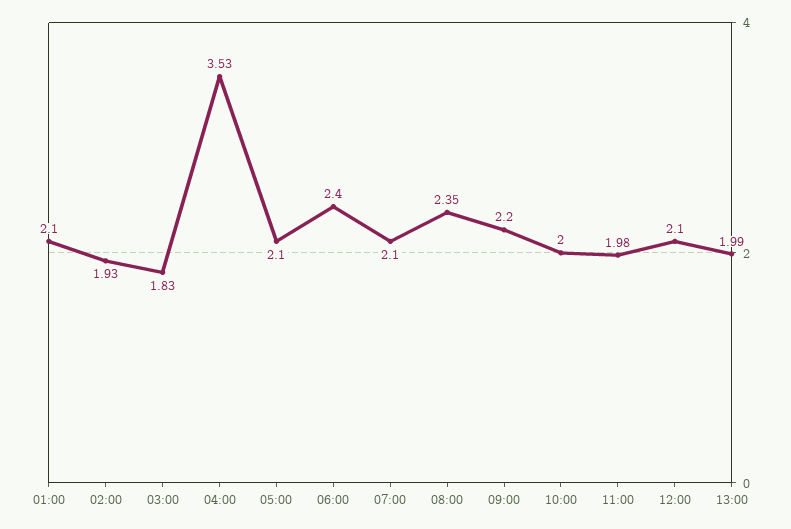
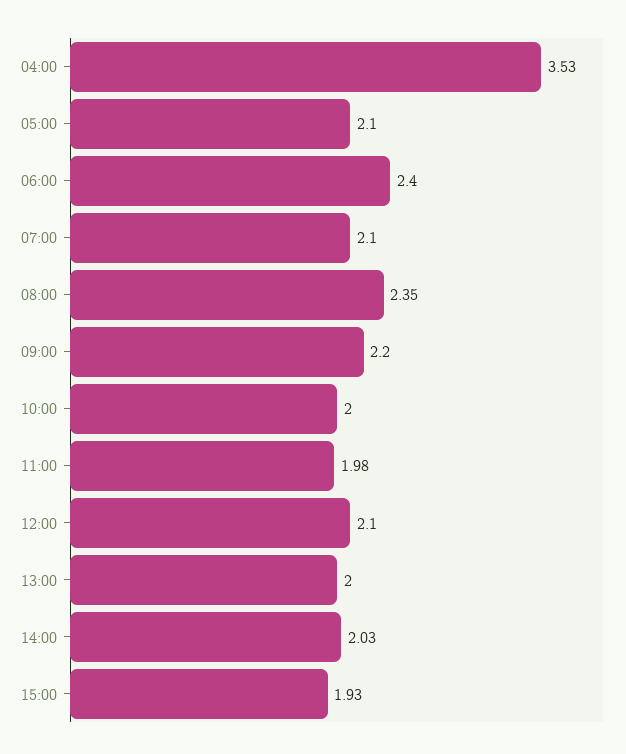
01:00: 2.1 -> none
02:00: 1.93 -> none
03:00: 1.83 -> none
13:00: 1.99 -> 2
14:00: none -> 2.03
15:00: none -> 1.93

